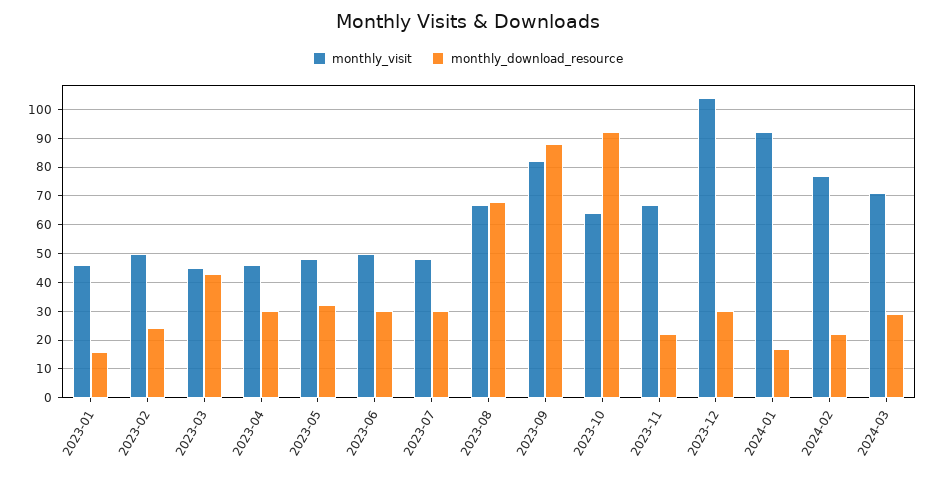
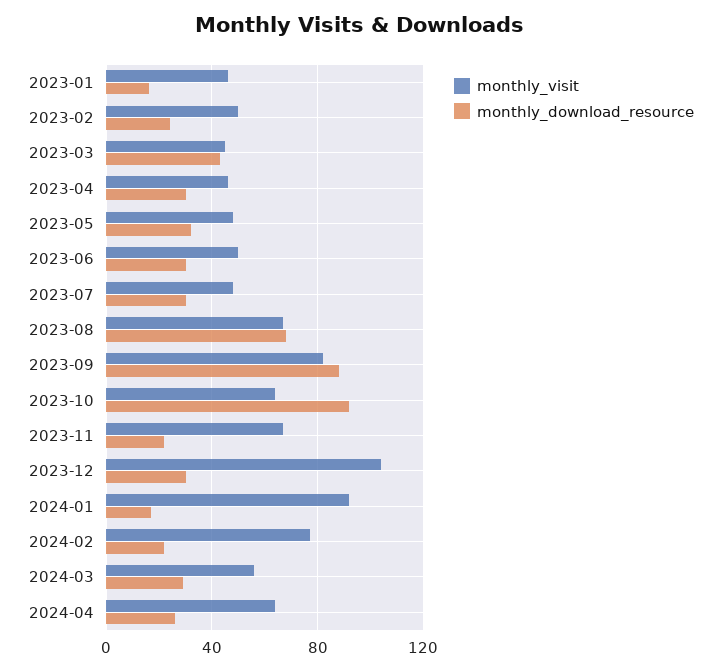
monthly_visit, 2024-03: 70 -> 55
monthly_visit, 2024-04: none -> 65
monthly_download_resource, 2024-04: none -> 25

